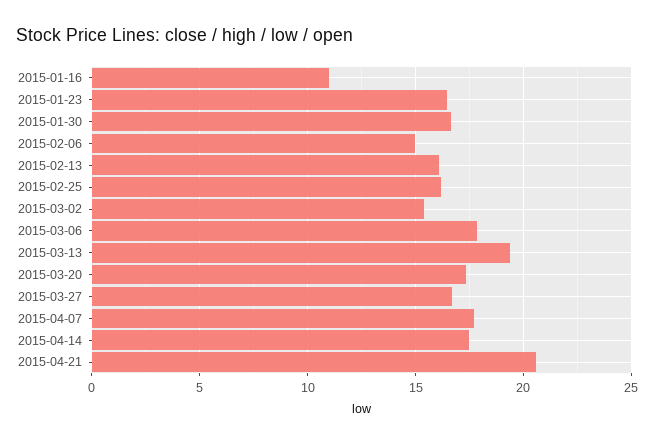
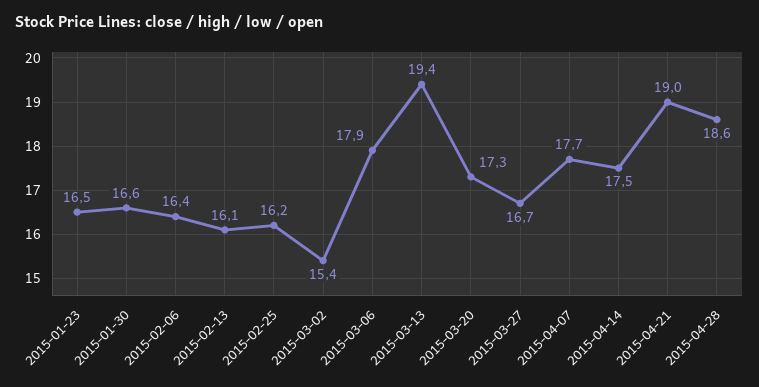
2015-01-16: 11 -> none
2015-02-06: 15 -> 16.4
2015-04-21: 20.5 -> 19
2015-04-28: none -> 18.6

